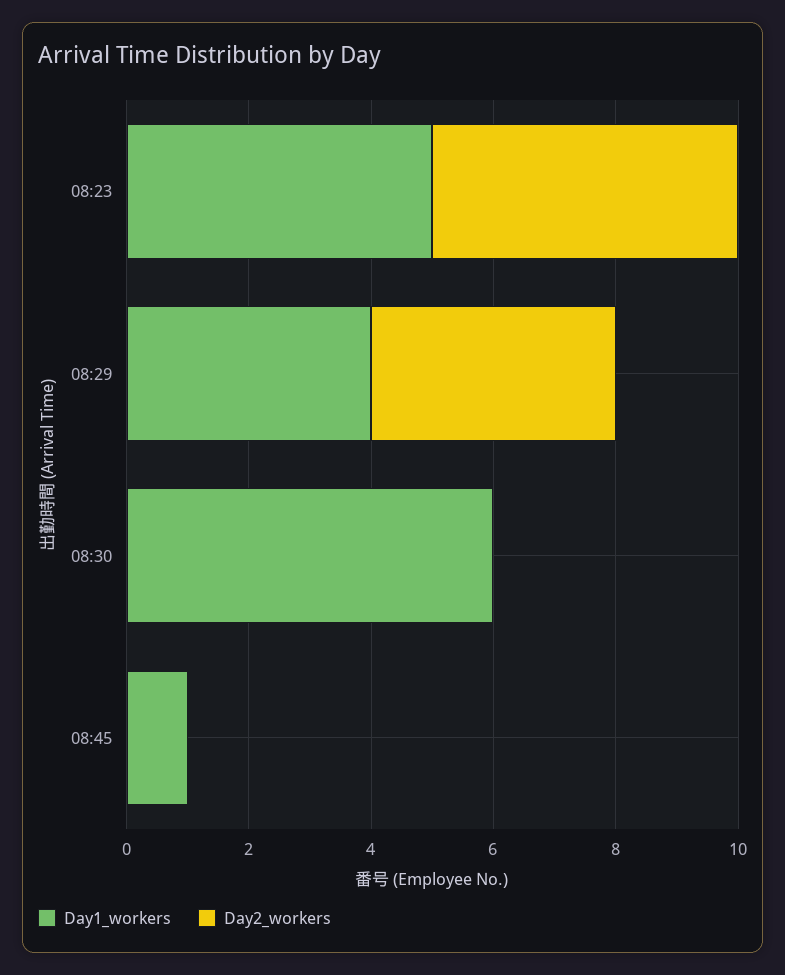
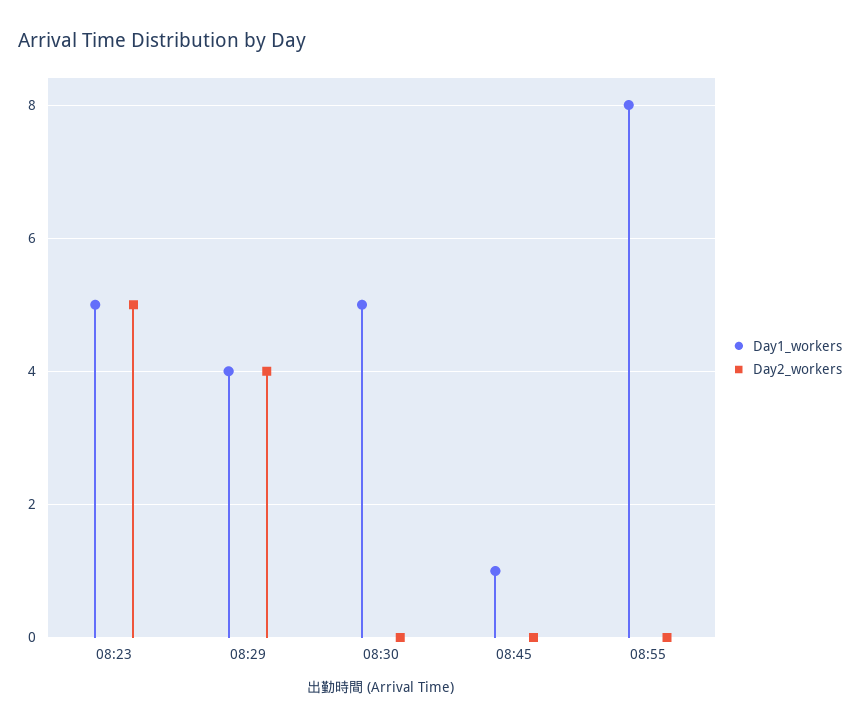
Day1_workers, 08:30: 6 -> 5
Day1_workers, 08:55: none -> 8
Day2_workers, 08:55: none -> 0

